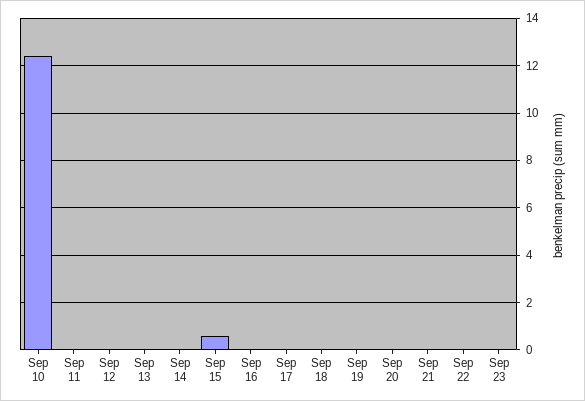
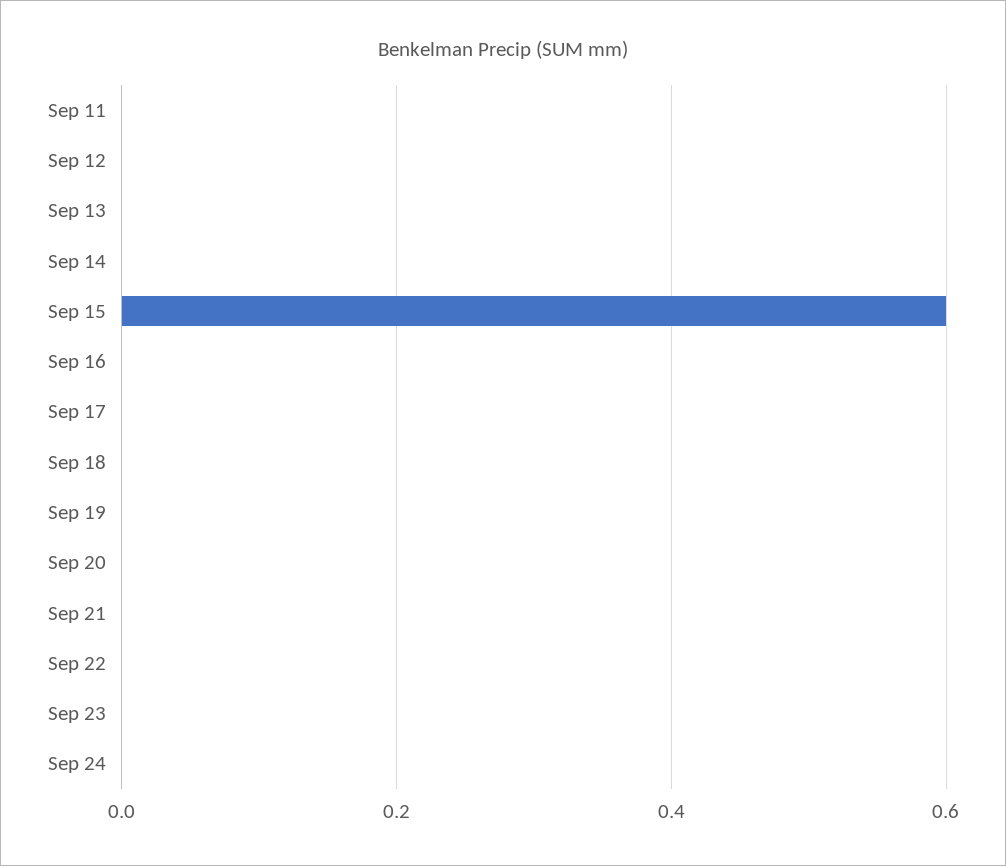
Sep 10: 12.5 -> none
Sep 24: none -> 0

